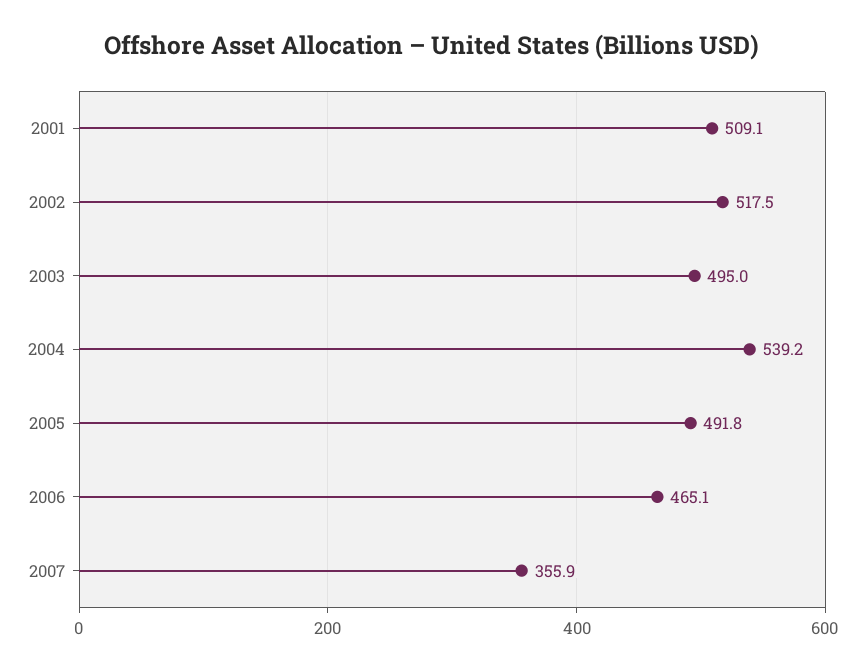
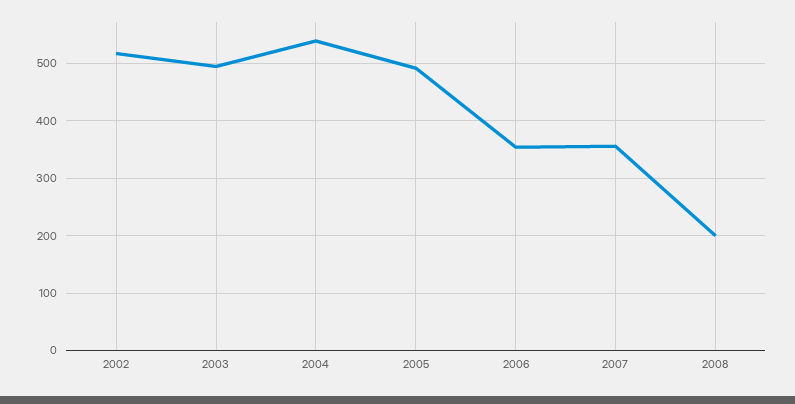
2001: 509.1 -> none
2006: 465.1 -> 360
2008: none -> 200

